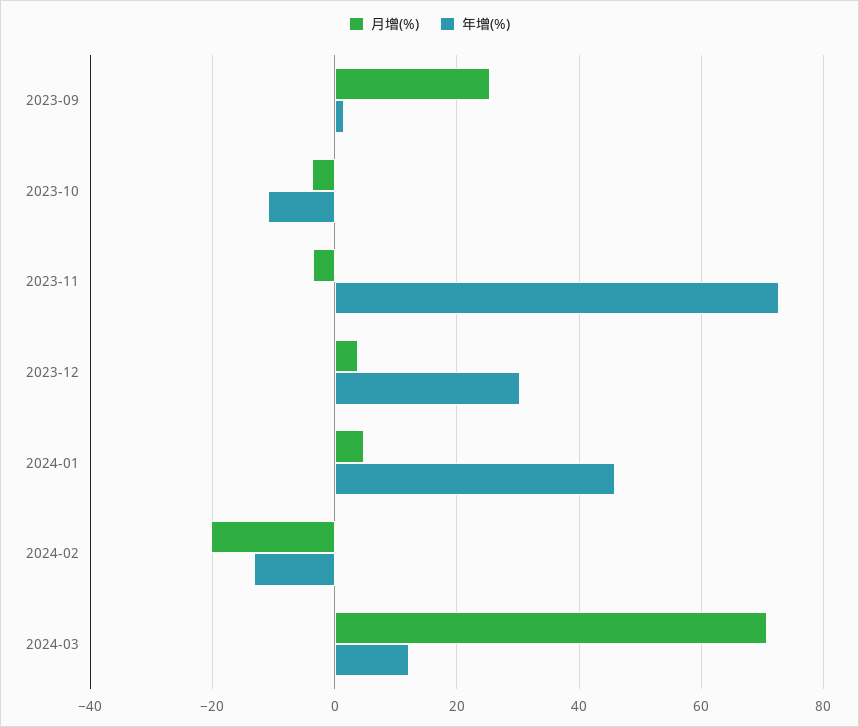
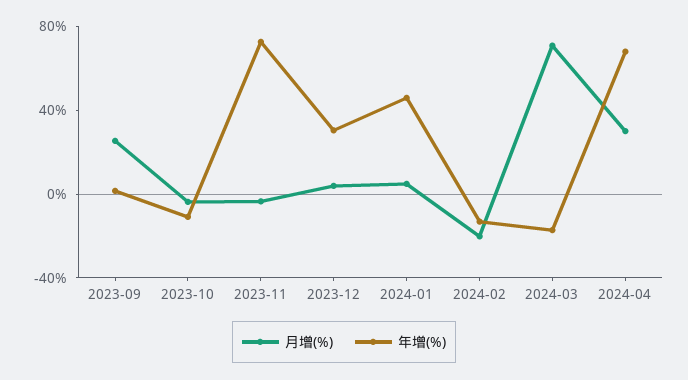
年增(%), 2024-03: 12 -> -20
月增(%), 2024-04: none -> 30
年增(%), 2024-04: none -> 70

